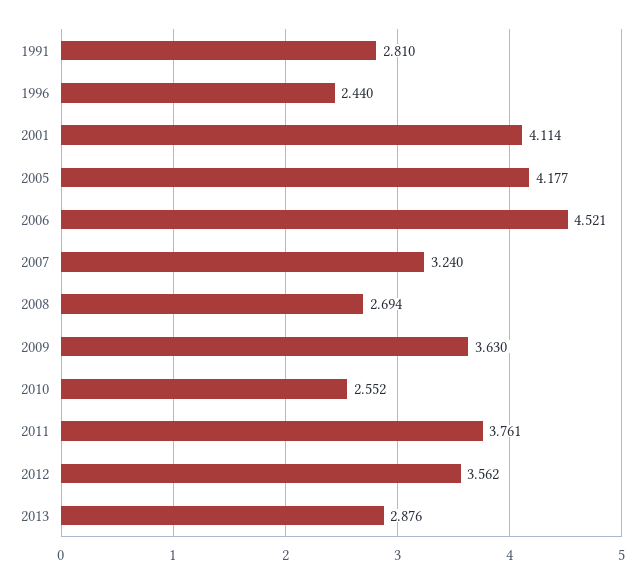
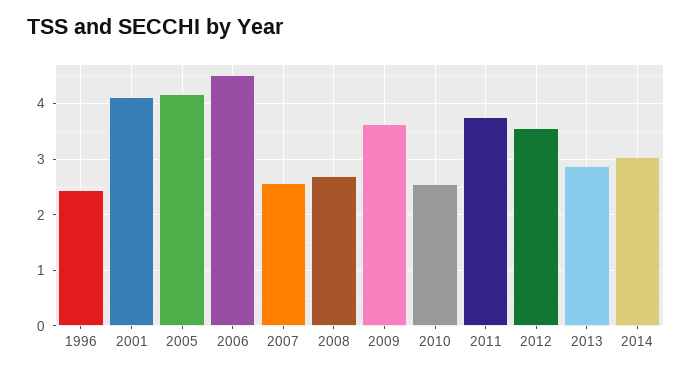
1991: 2.81 -> none
2007: 3.24 -> 2.6
2014: none -> 3

